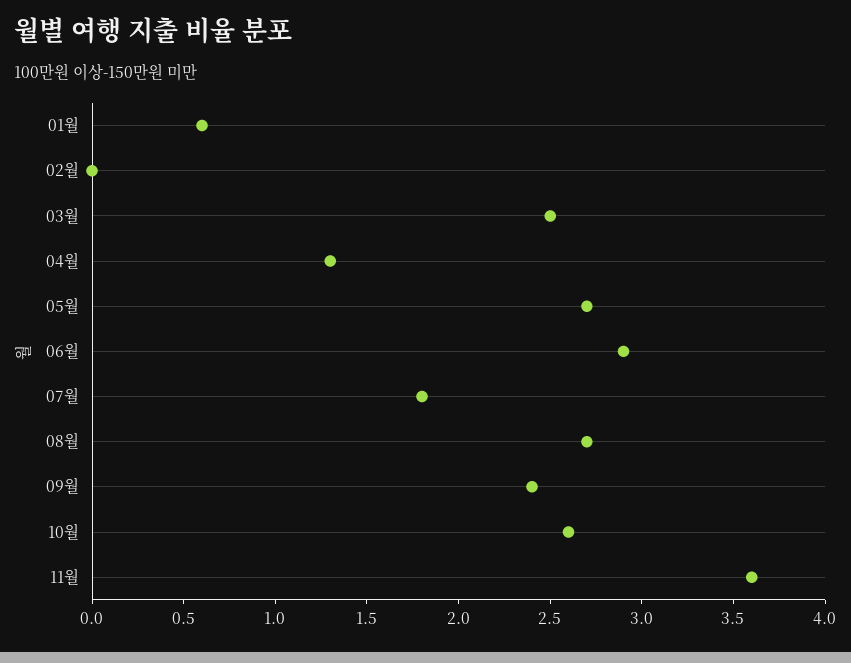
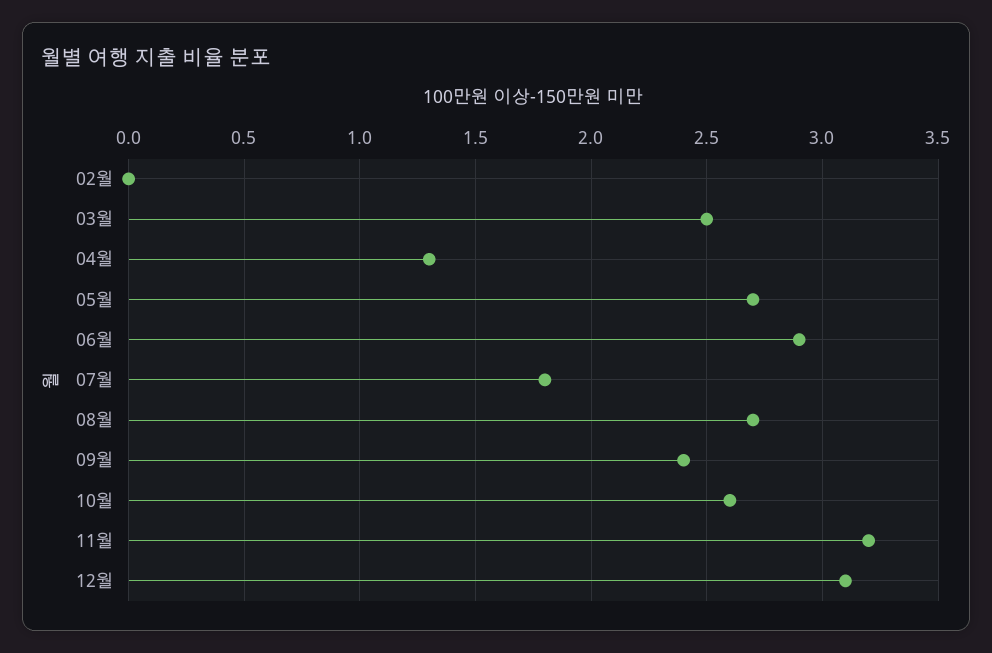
01월: 0.6 -> none
11월: 3.6 -> 3.2
12월: none -> 3.1

